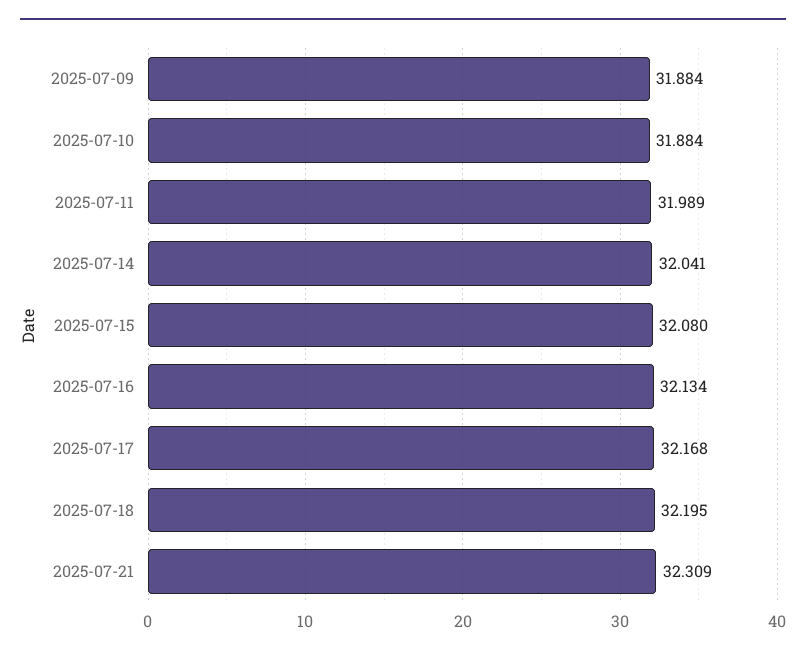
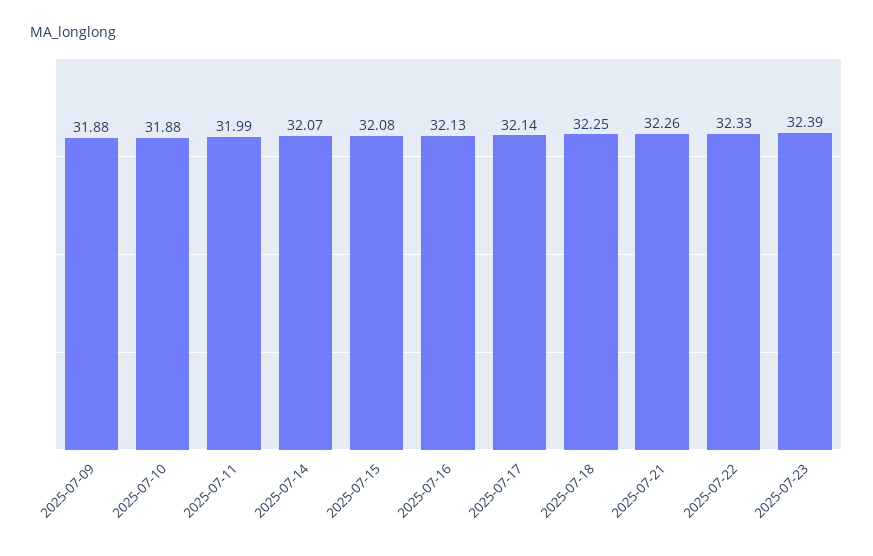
2025-07-14: 32.041 -> 32.07
2025-07-17: 32.168 -> 32.14
2025-07-18: 32.195 -> 32.25
2025-07-21: 32.309 -> 32.26
2025-07-22: none -> 32.33
2025-07-23: none -> 32.39

